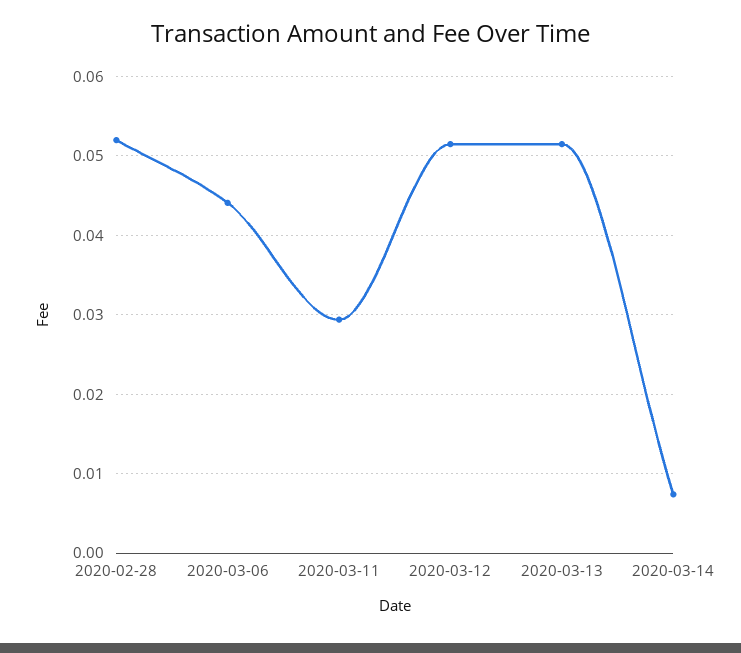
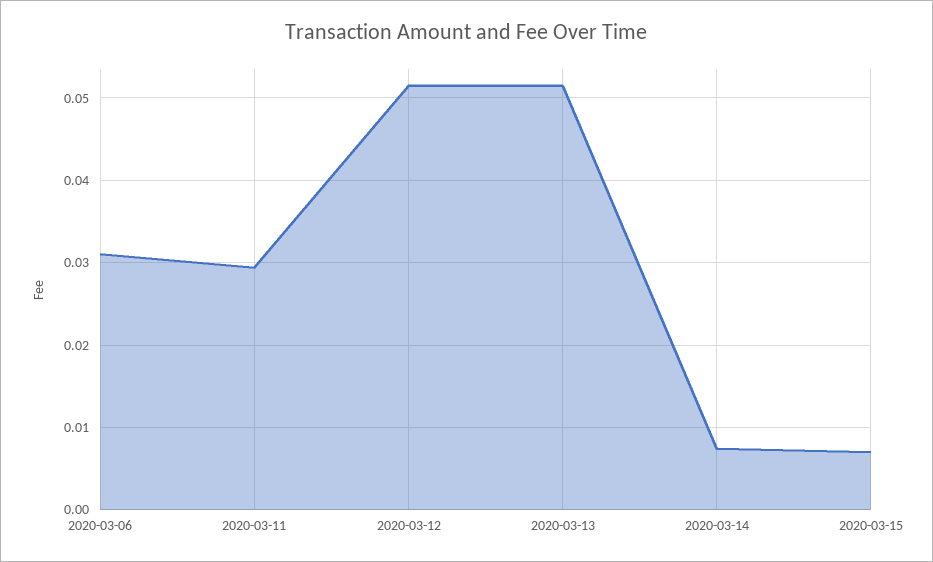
2020-02-28: 0.052 -> none
2020-03-06: 0.044 -> 0.031
2020-03-15: none -> 0.007

